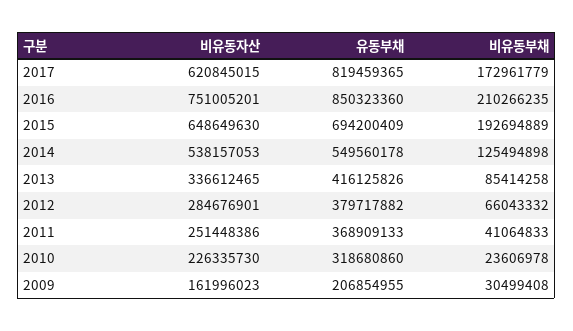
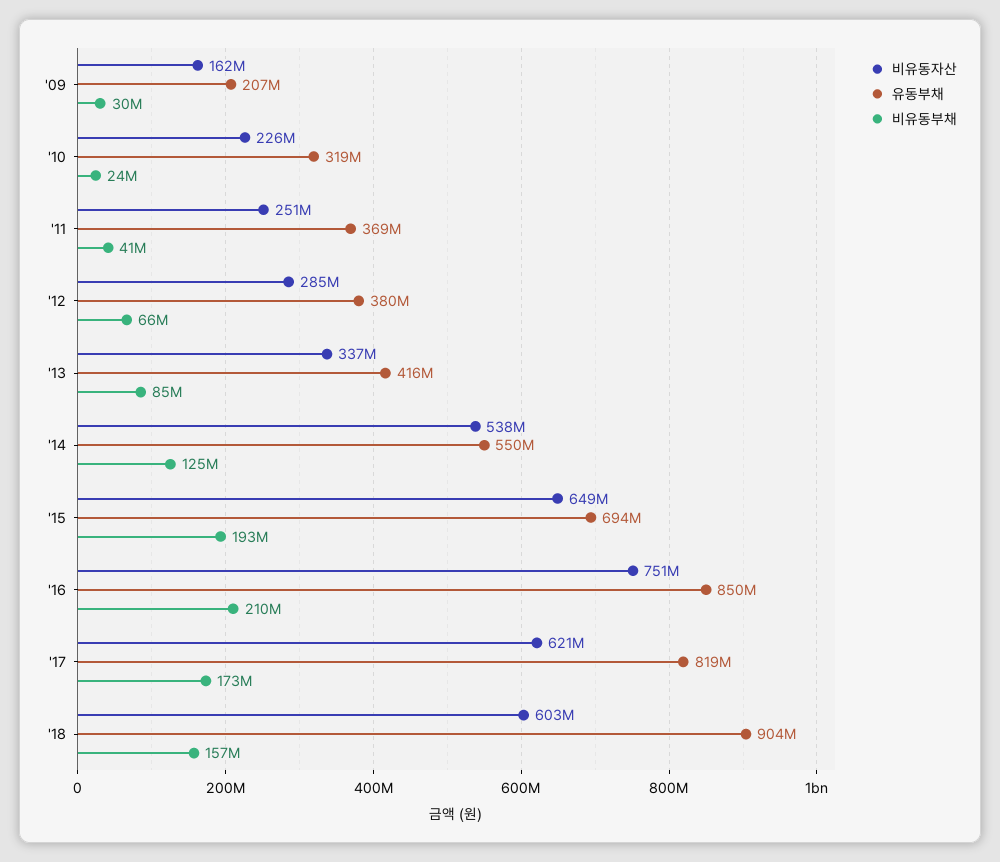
비유동자산, '18: none -> 603000000
유동부채, '18: none -> 904000000
비유동부채, '18: none -> 157000000

